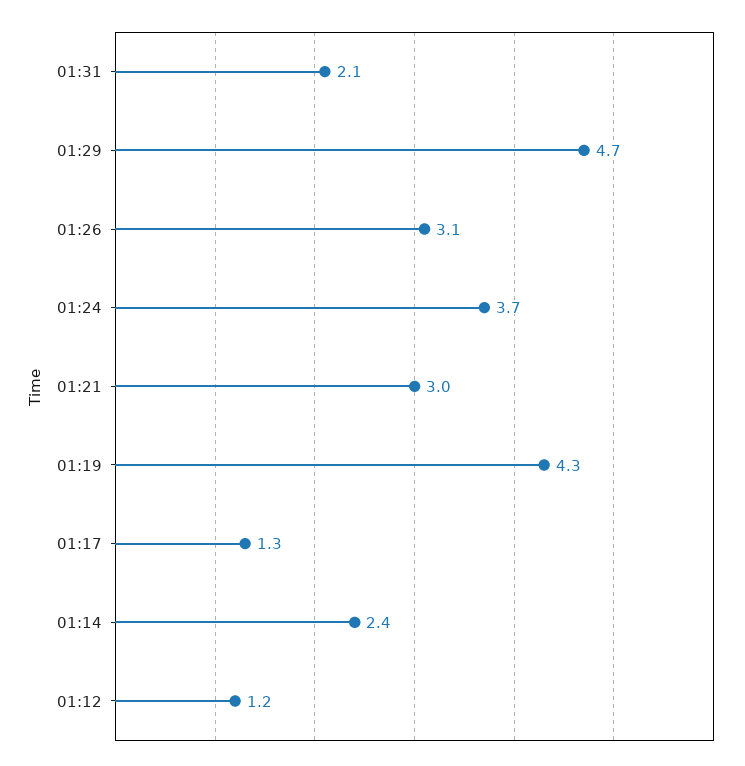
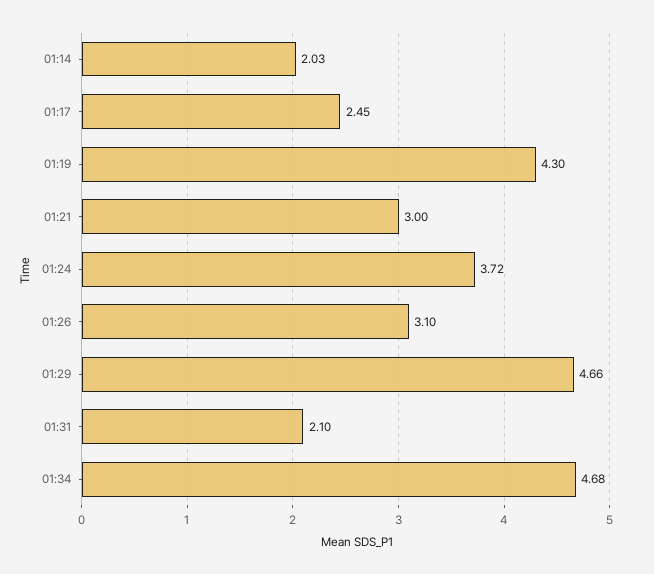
01:17: 1.3 -> 2.45
01:14: 2.4 -> 2.03
01:12: 1.2 -> none
01:34: none -> 4.68

